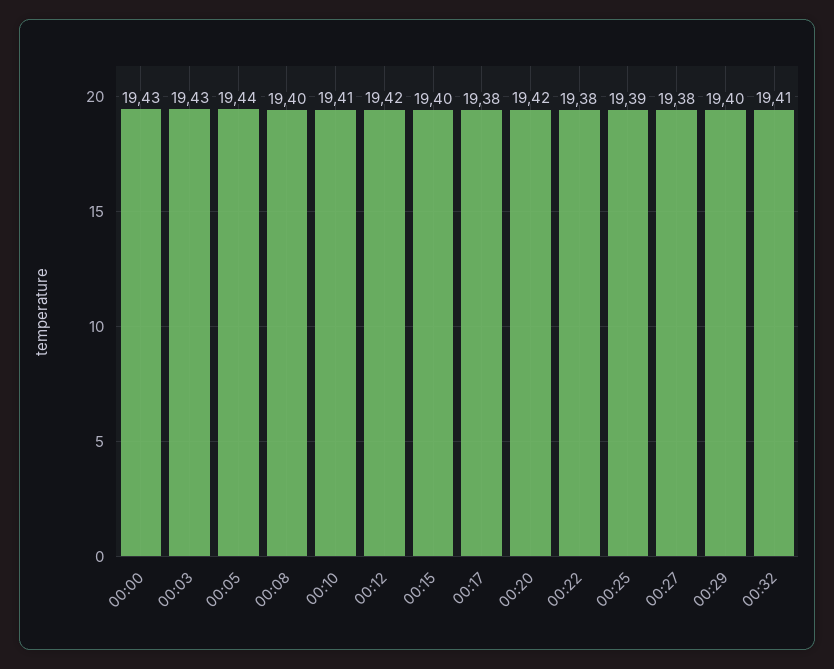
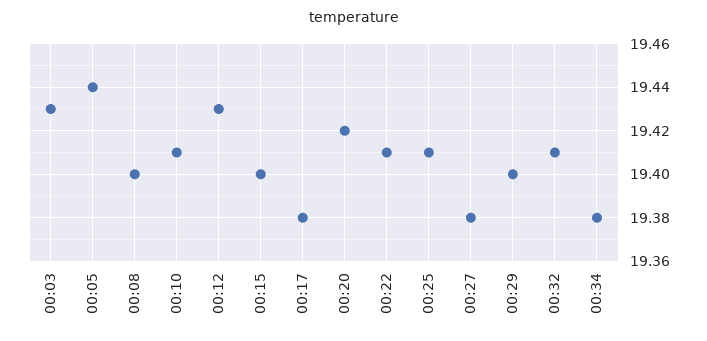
00:00: 19.43 -> none
00:12: 19.42 -> 19.43
00:22: 19.38 -> 19.41
00:25: 19.39 -> 19.41
00:34: none -> 19.38

